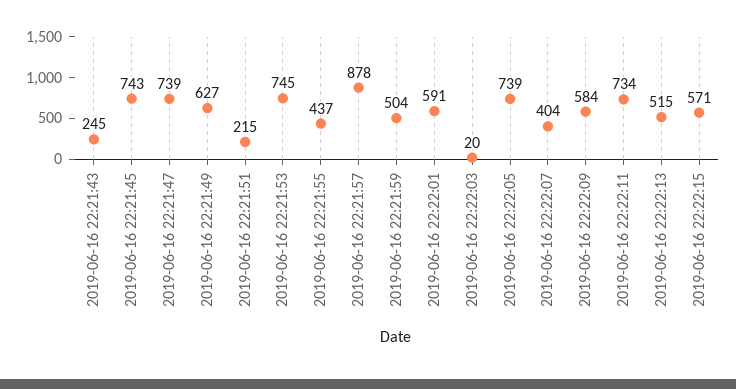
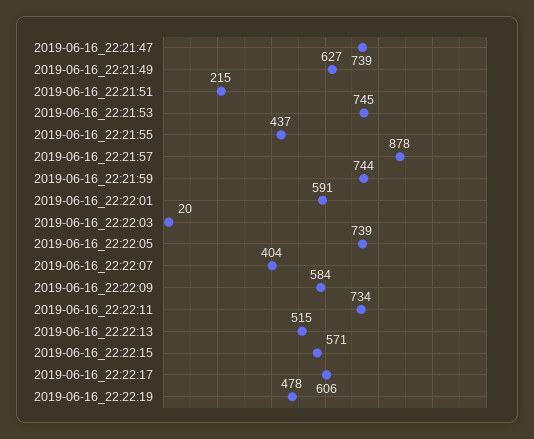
2019-06-16 22:21:43: 245 -> none
2019-06-16 22:21:45: 743 -> none
2019-06-16 22:21:59: 504 -> 744
2019-06-16_22:22:17: none -> 606
2019-06-16_22:22:19: none -> 478

